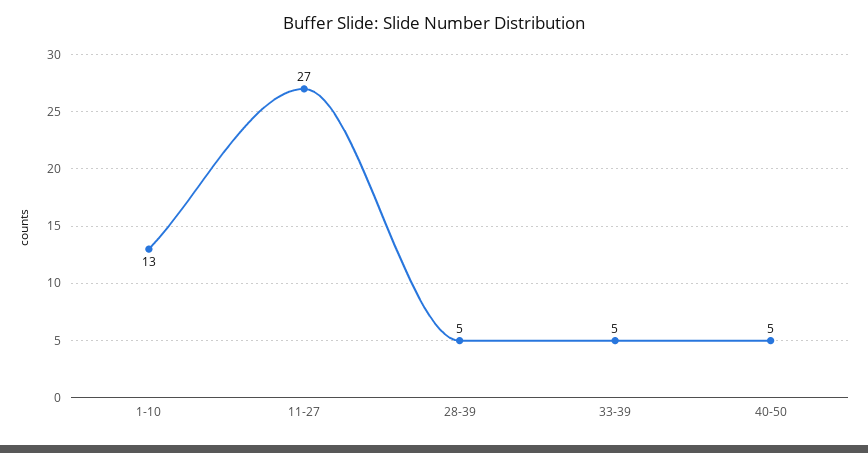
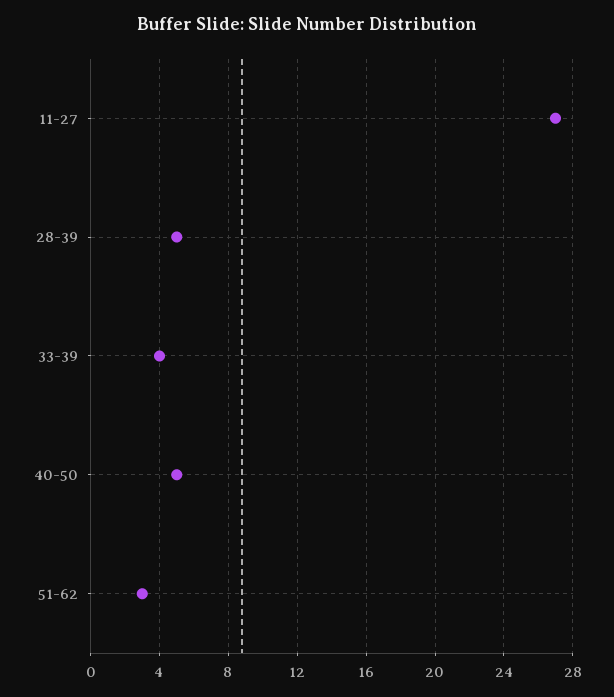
1-10: 13 -> none
33-39: 5 -> 4
51-62: none -> 3

